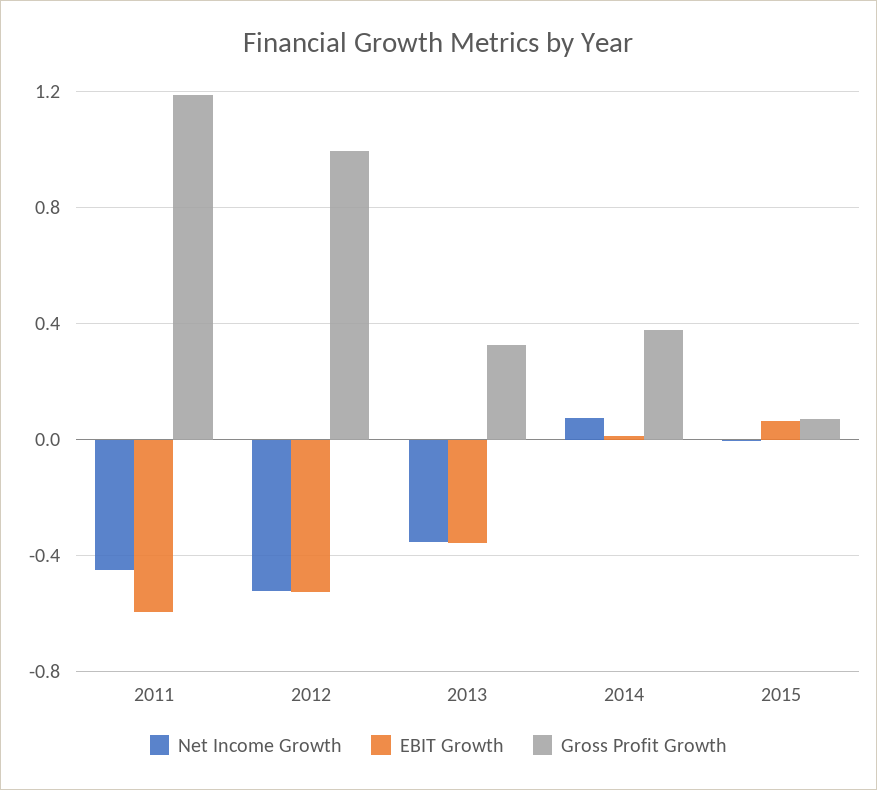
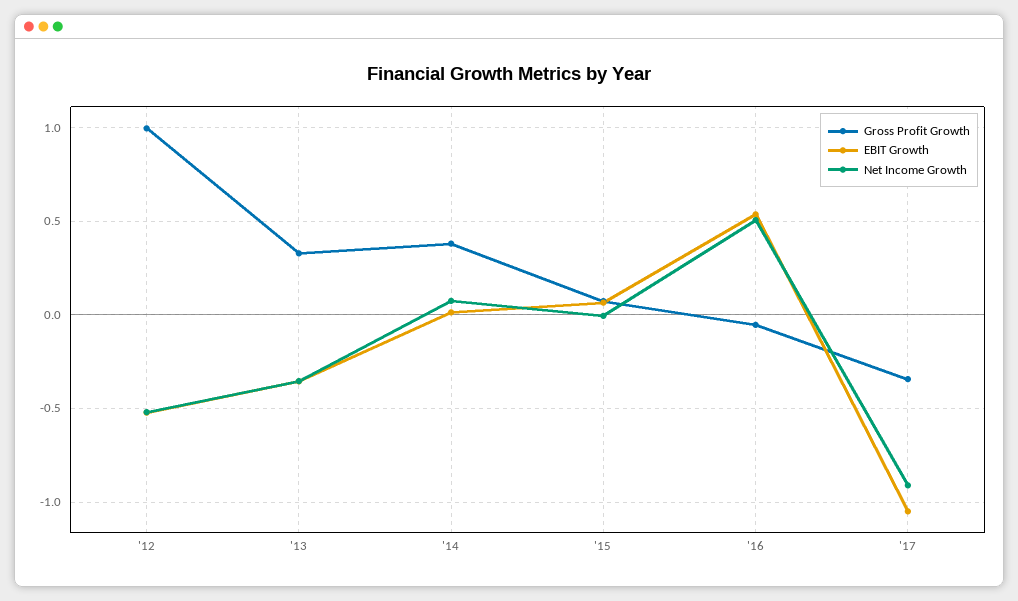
Net Income Growth, 2011: -0.45 -> none
EBIT Growth, 2011: -0.6 -> none
Gross Profit Growth, 2011: 1.2 -> none
Gross Profit Growth, '16: none -> -0.05
EBIT Growth, '16: none -> 0.55
Net Income Growth, '16: none -> 0.5
Gross Profit Growth, '17: none -> -0.35
EBIT Growth, '17: none -> -1.05
Net Income Growth, '17: none -> -0.9

